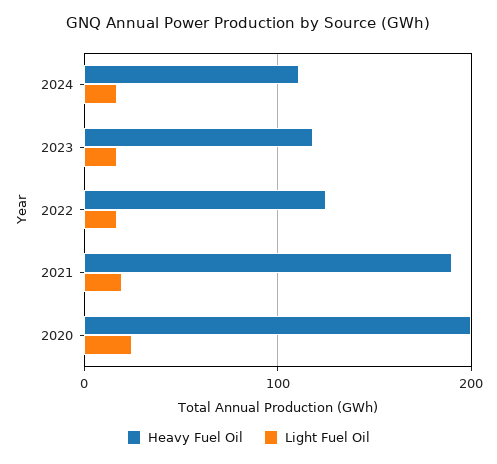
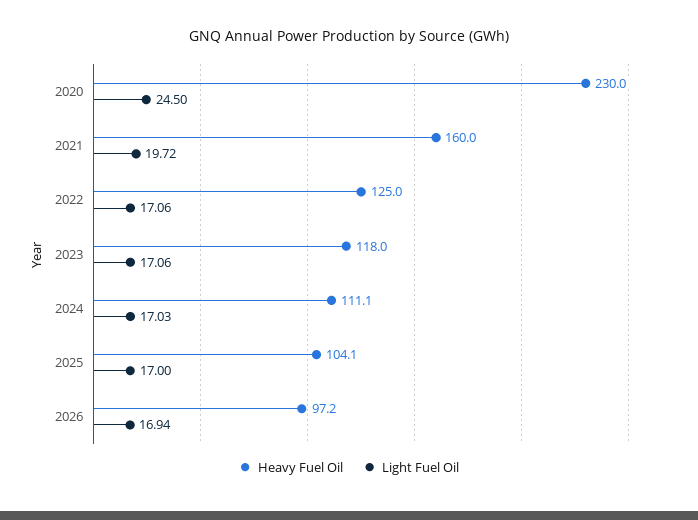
Heavy Fuel Oil, 2021: 190 -> 160
Heavy Fuel Oil, 2020: 200 -> 230
Heavy Fuel Oil, 2025: none -> 104.1
Light Fuel Oil, 2025: none -> 17
Heavy Fuel Oil, 2026: none -> 97.2
Light Fuel Oil, 2026: none -> 16.94

